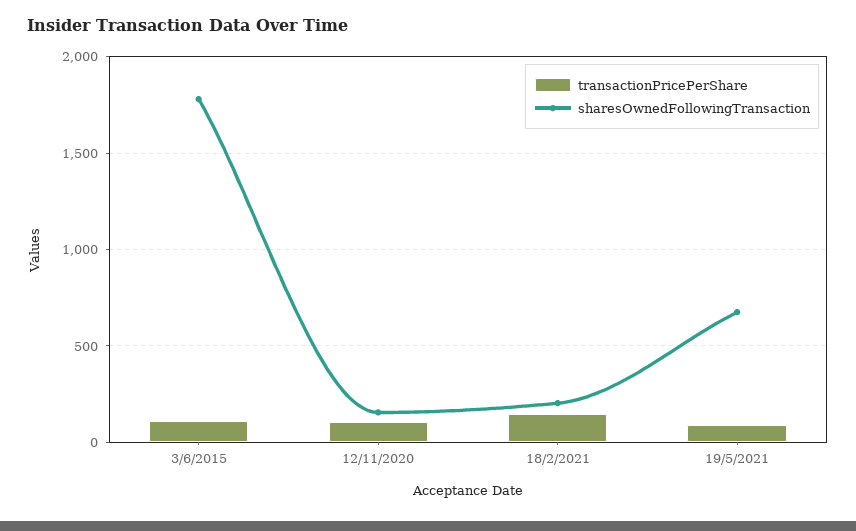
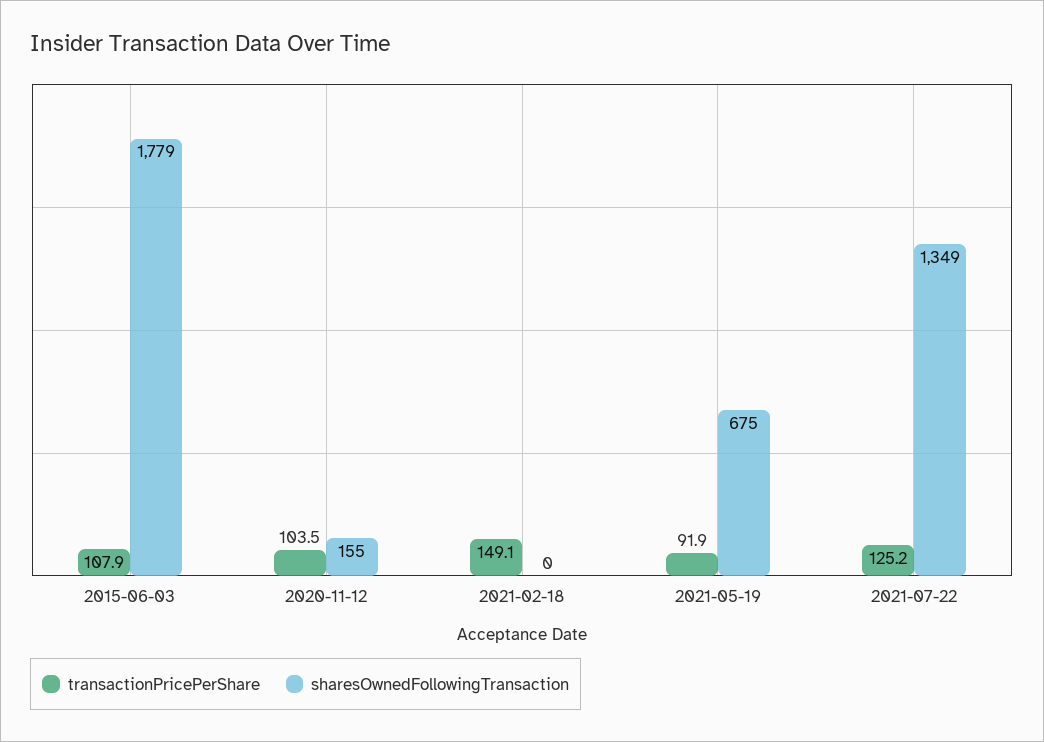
sharesOwnedFollowingTransaction, 18/2/2021: 200 -> 0
transactionPricePerShare, 2021-07-22: none -> 125.2
sharesOwnedFollowingTransaction, 2021-07-22: none -> 1349

